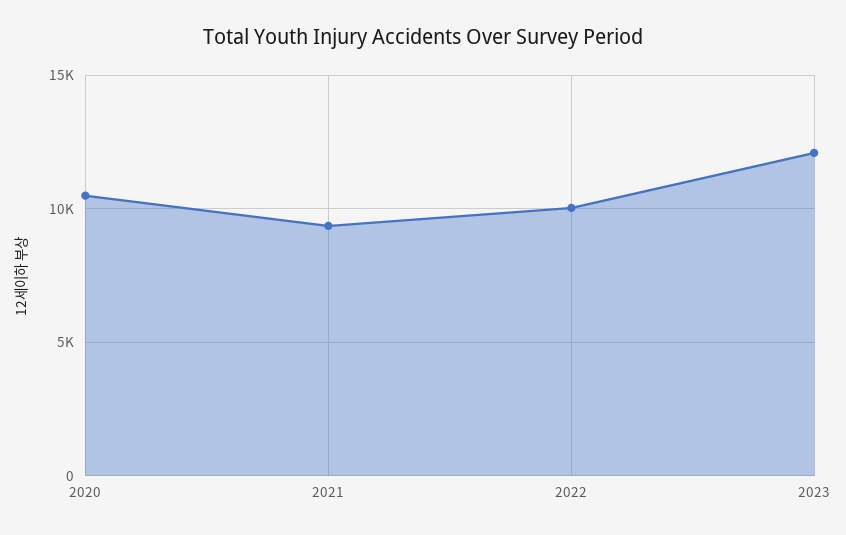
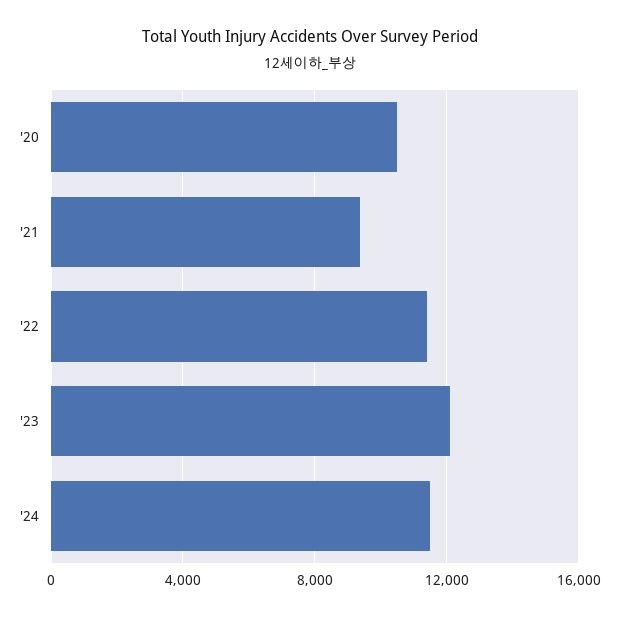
2022: 10000 -> 11500
'24: none -> 11500

